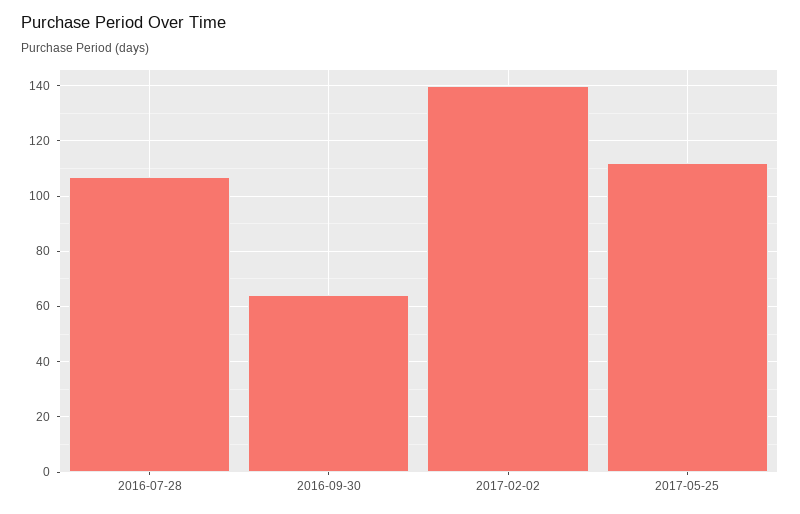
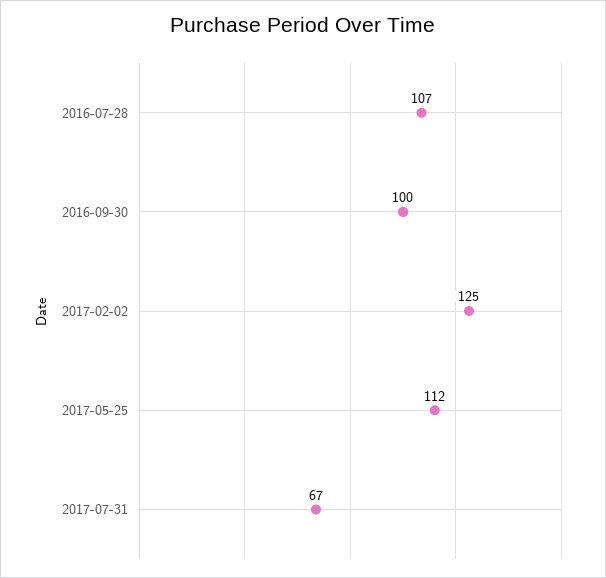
2016-09-30: 65 -> 100
2017-02-02: 140 -> 125
2017-07-31: none -> 67

